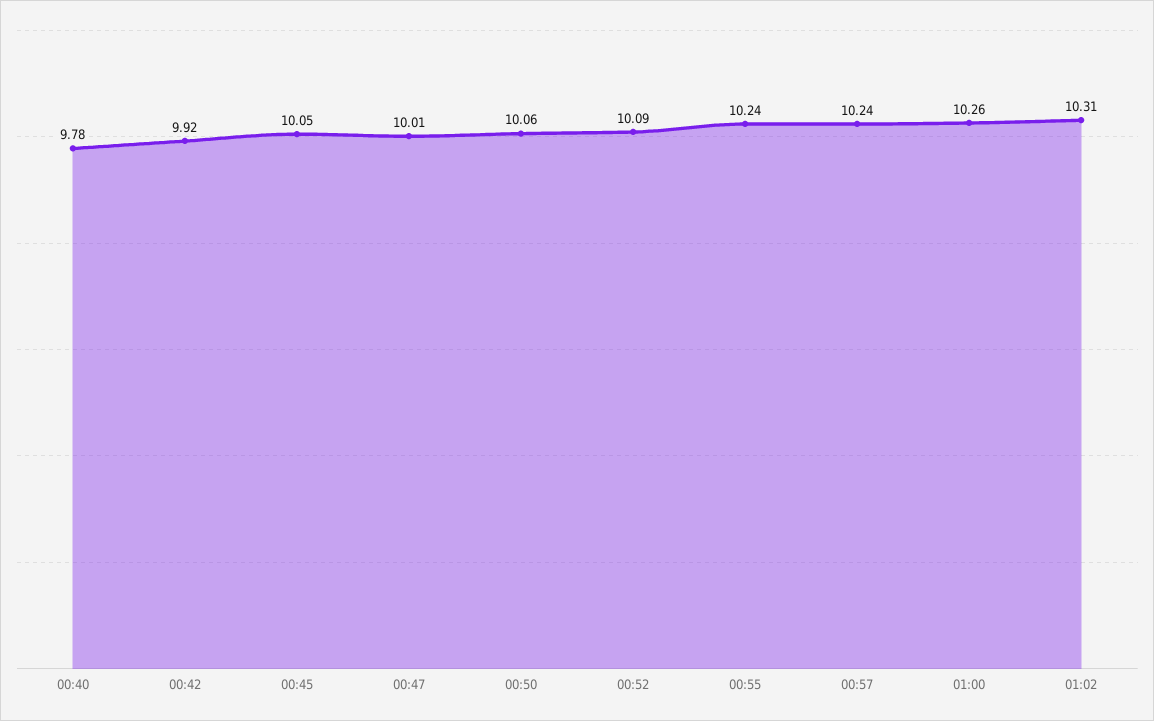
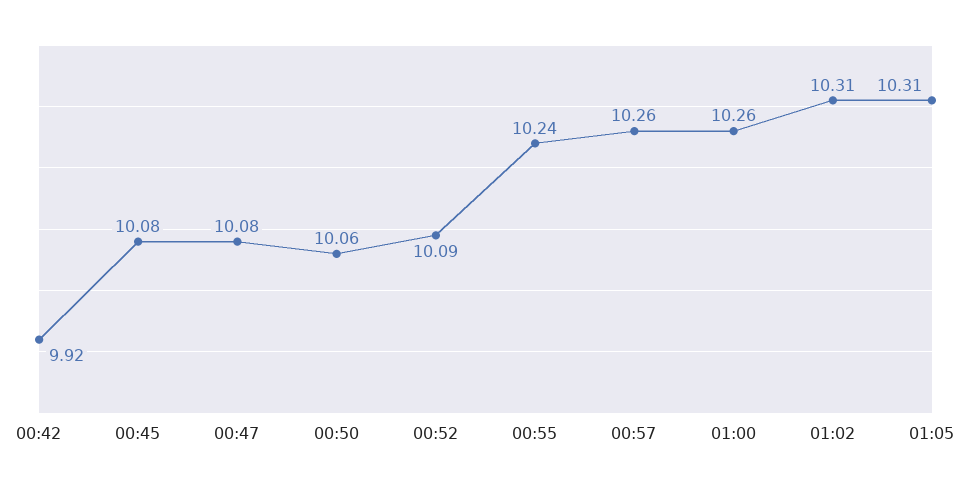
00:40: 9.78 -> none
00:45: 10.05 -> 10.08
00:47: 10.01 -> 10.08
00:57: 10.24 -> 10.26
01:05: none -> 10.31

